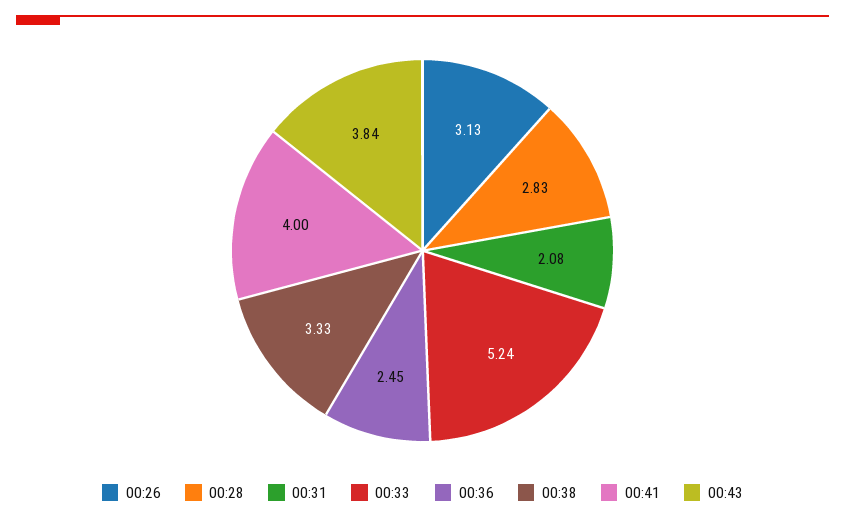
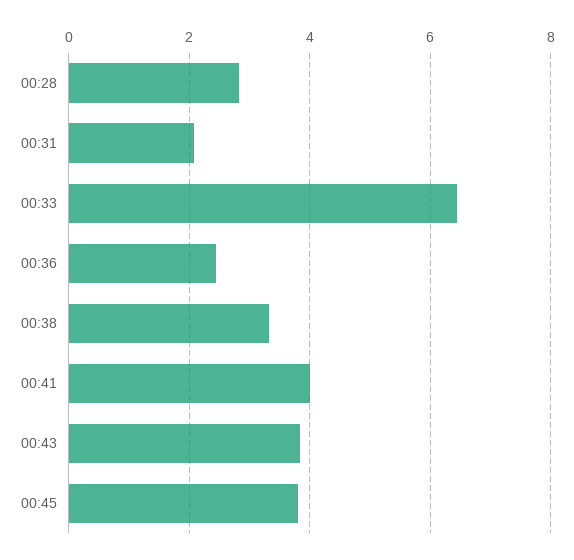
00:26: 3.13 -> none
00:33: 5.24 -> 6.4
00:45: none -> 3.8

